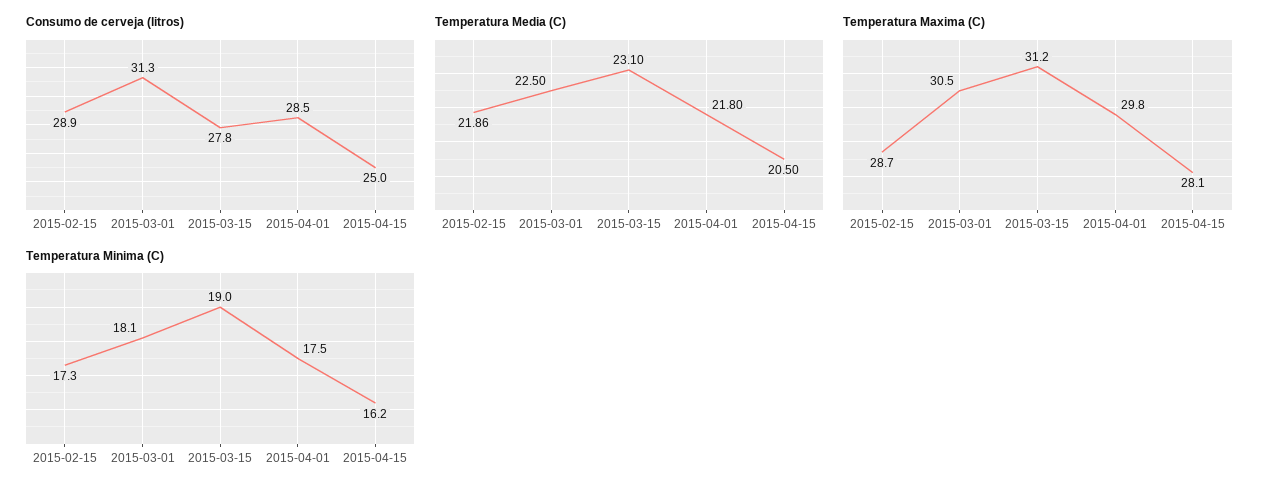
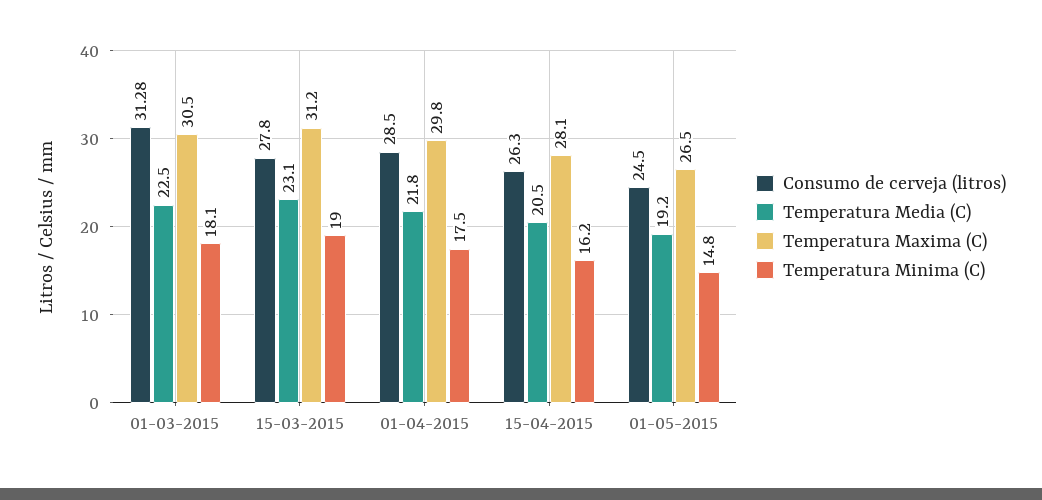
Consumo de cerveja (litros), 2015-02-15: 28.9 -> none
Consumo de cerveja (litros), 2015-04-15: 25 -> 26.3
Temperatura Media (C), 2015-02-15: 21.86 -> none
Temperatura Maxima (C), 2015-02-15: 28.7 -> none
Temperatura Minima (C), 2015-02-15: 17.3 -> none
Consumo de cerveja (litros), 01-05-2015: none -> 24.5
Temperatura Media (C), 01-05-2015: none -> 19.2
Temperatura Maxima (C), 01-05-2015: none -> 26.5
Temperatura Minima (C), 01-05-2015: none -> 14.8

